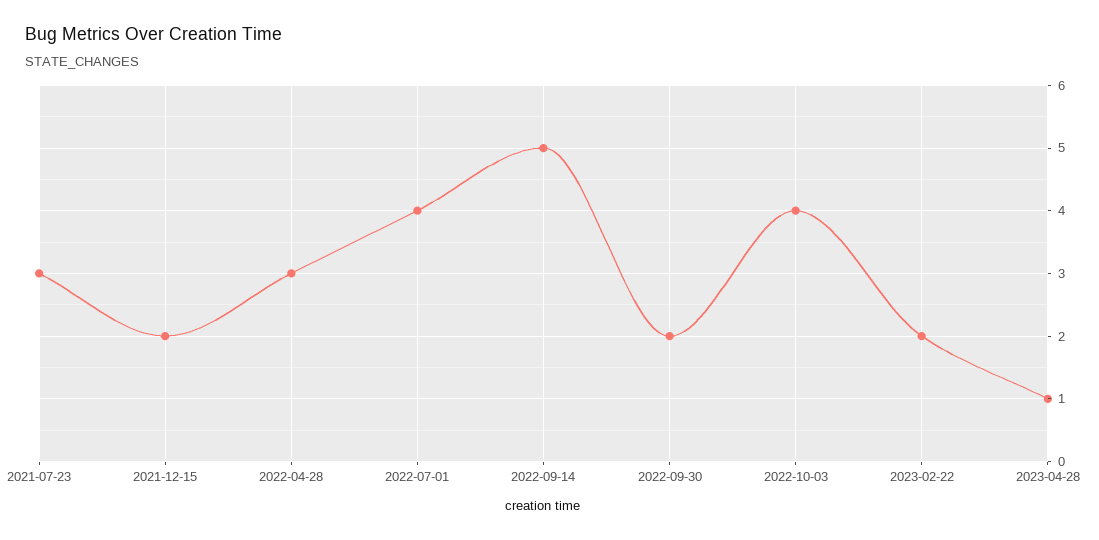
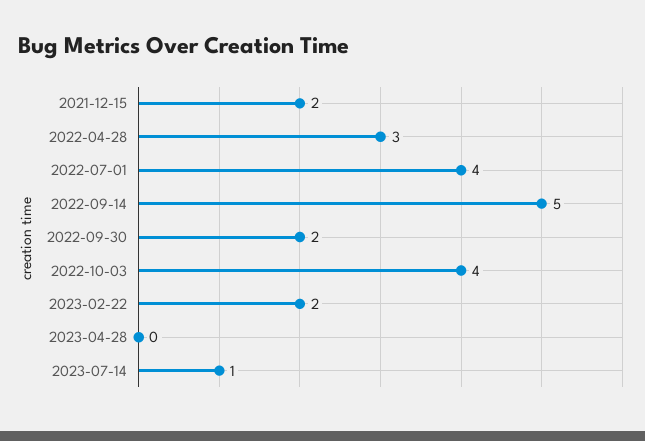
2021-07-23: 3 -> none
2023-04-28: 1 -> 0
2023-07-14: none -> 1

